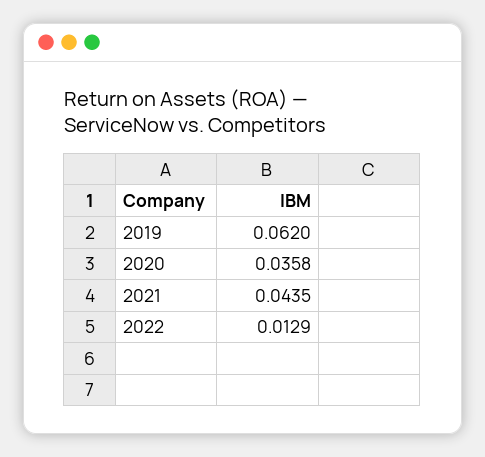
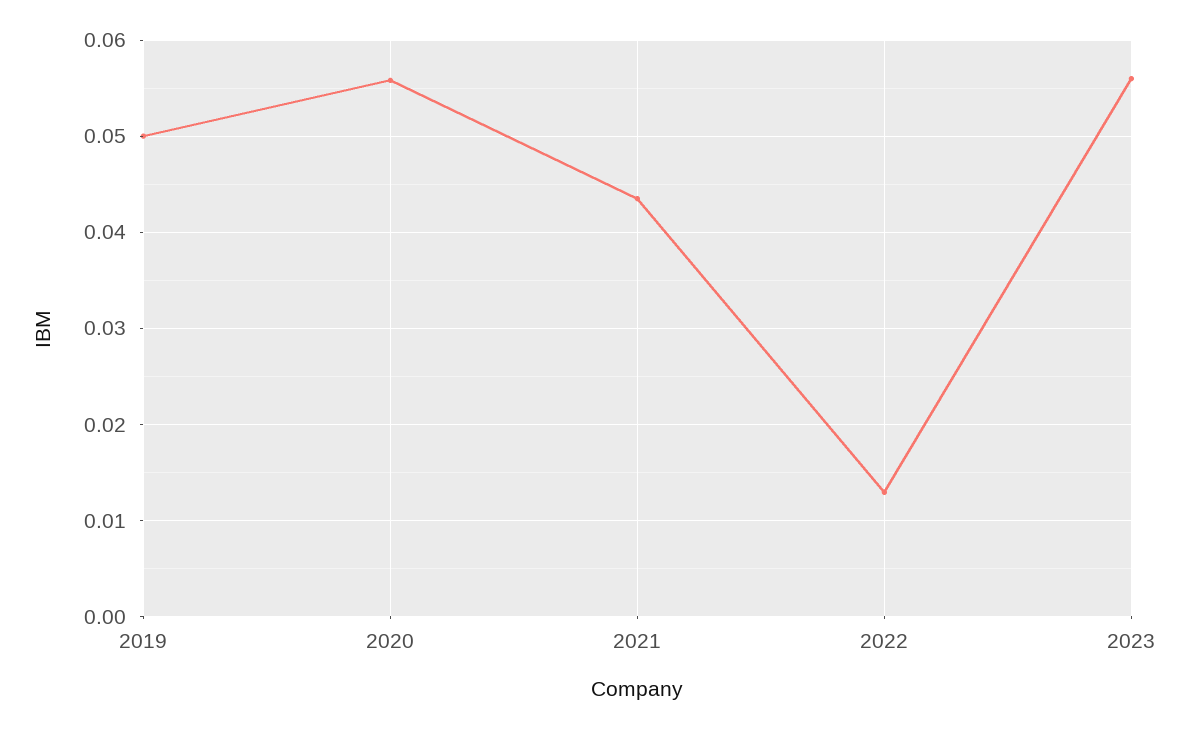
2019: 0.062 -> 0.05
2020: 0.0358 -> 0.056
2023: none -> 0.056

